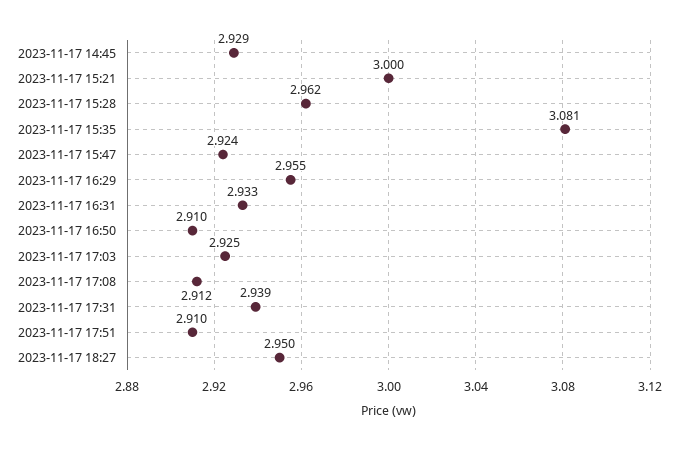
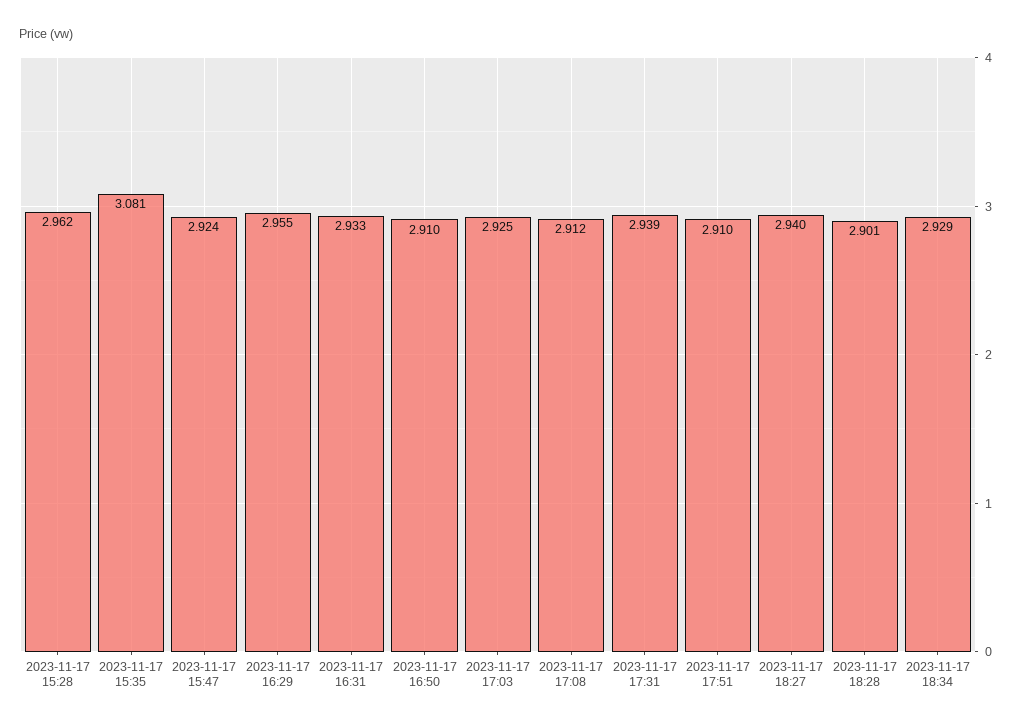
2023-11-17 14:45: 2.929 -> none
2023-11-17 15:21: 3 -> none
2023-11-17 18:27: 2.95 -> 2.94
2023-11-17 18:28: none -> 2.901
2023-11-17 18:34: none -> 2.929

